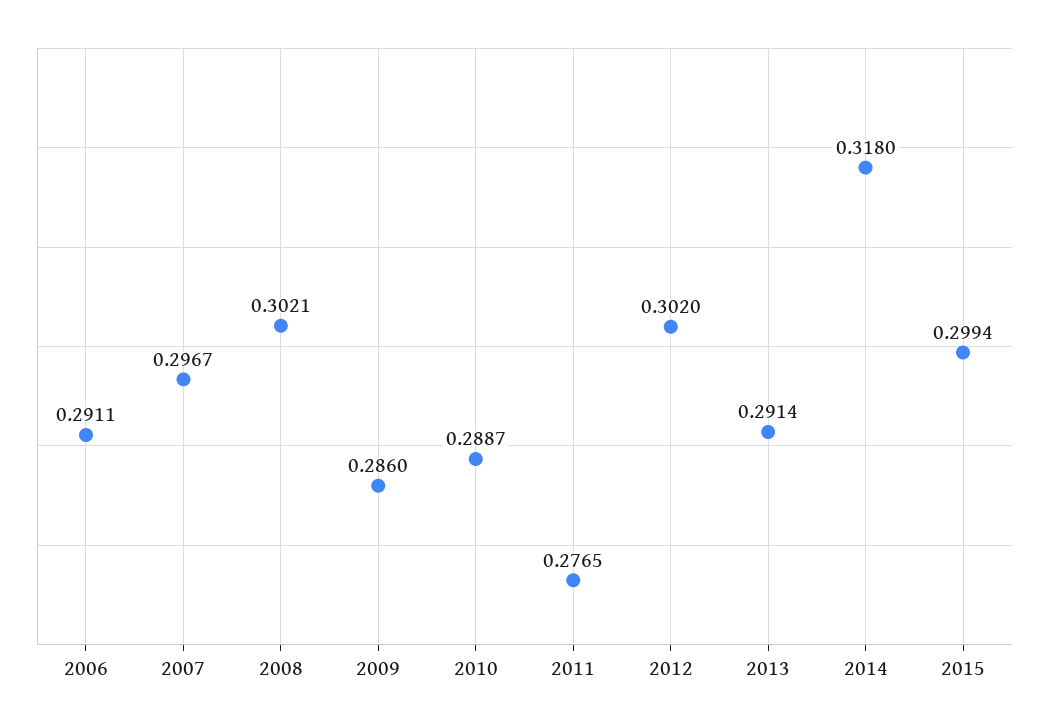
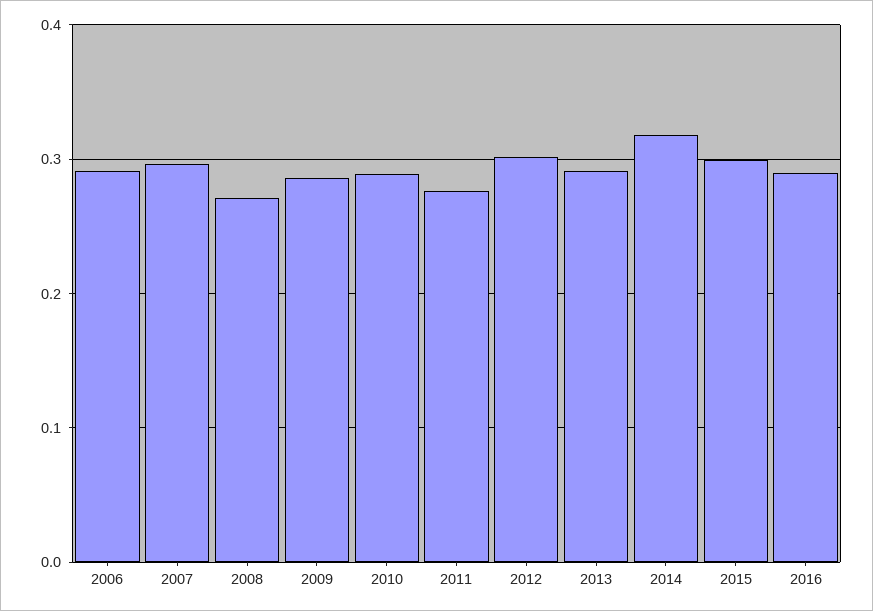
2008: 0.3021 -> 0.27
2016: none -> 0.29

